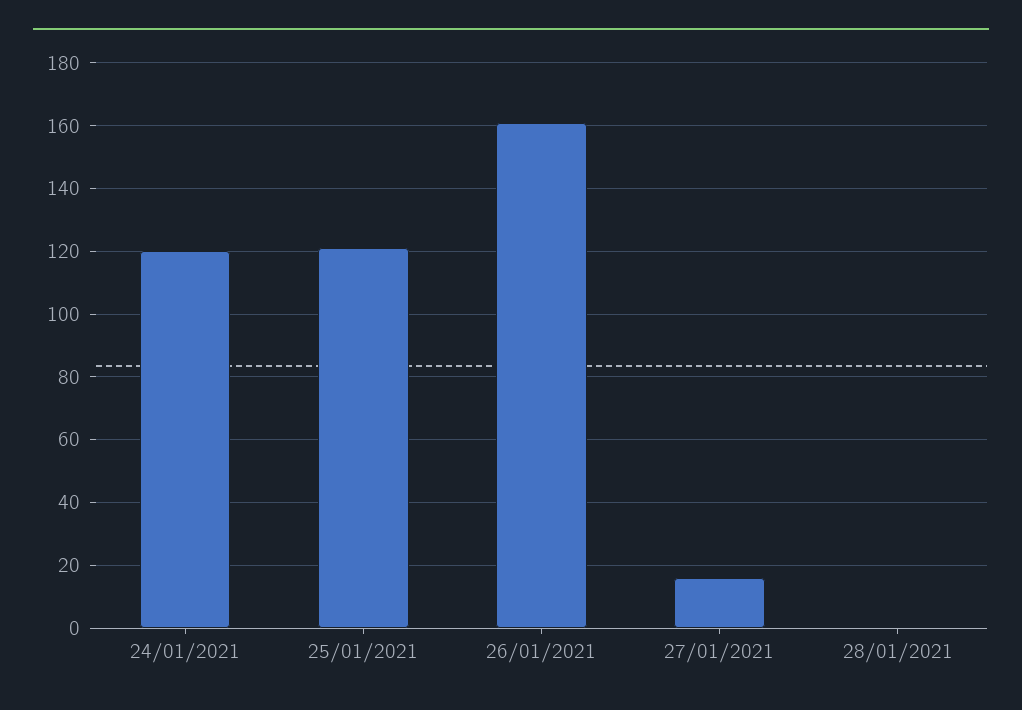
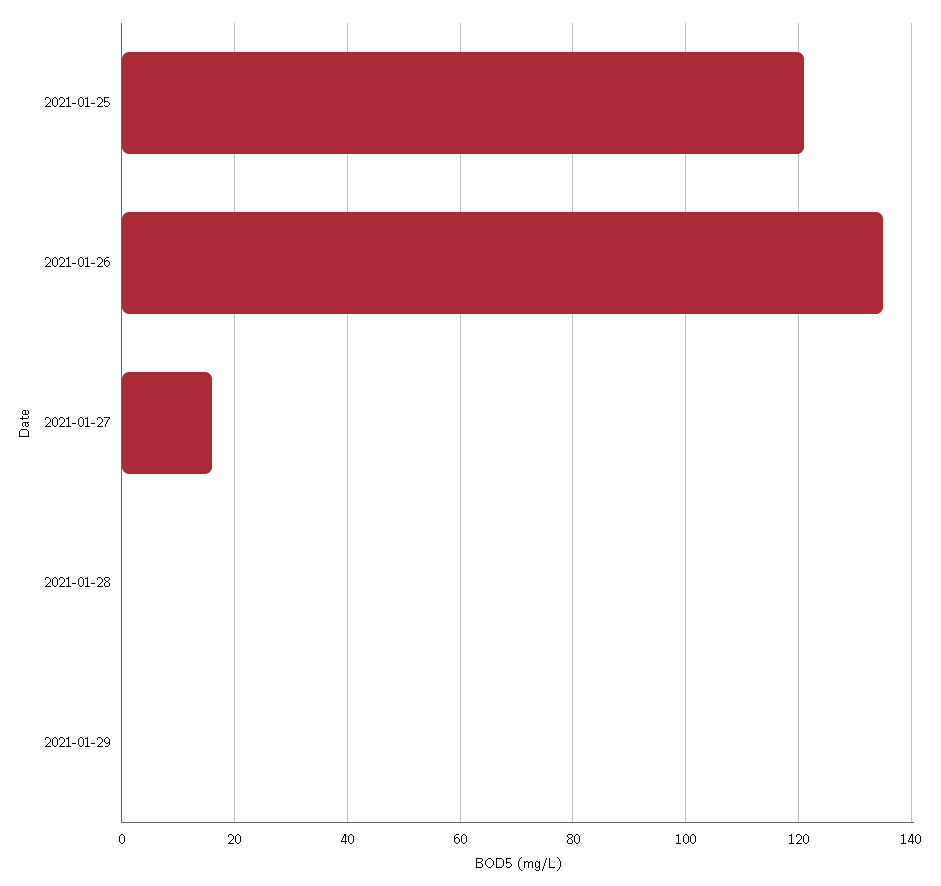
24/01/2021: 120 -> none
26/01/2021: 160 -> 135
2021-01-29: none -> 0

